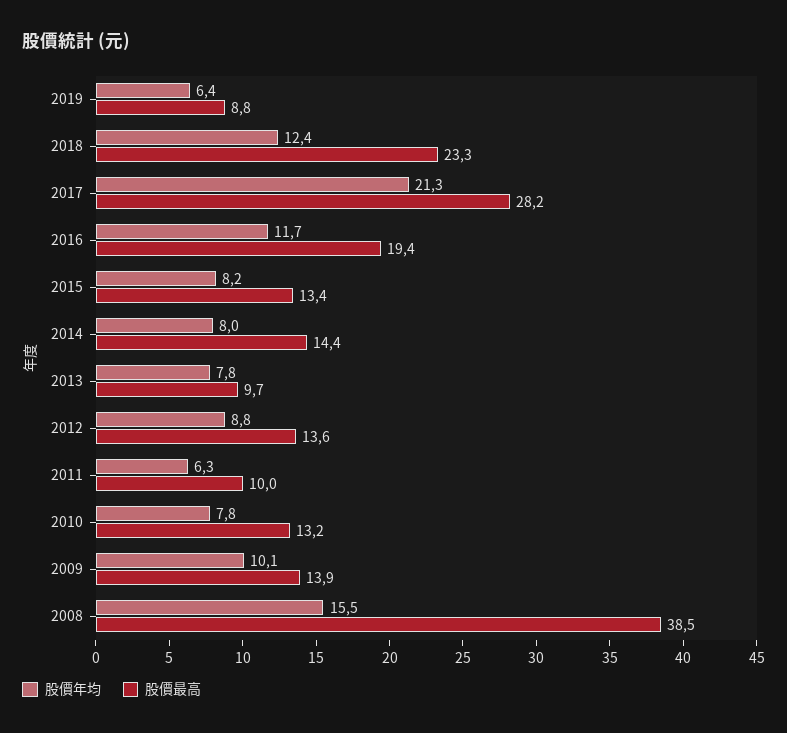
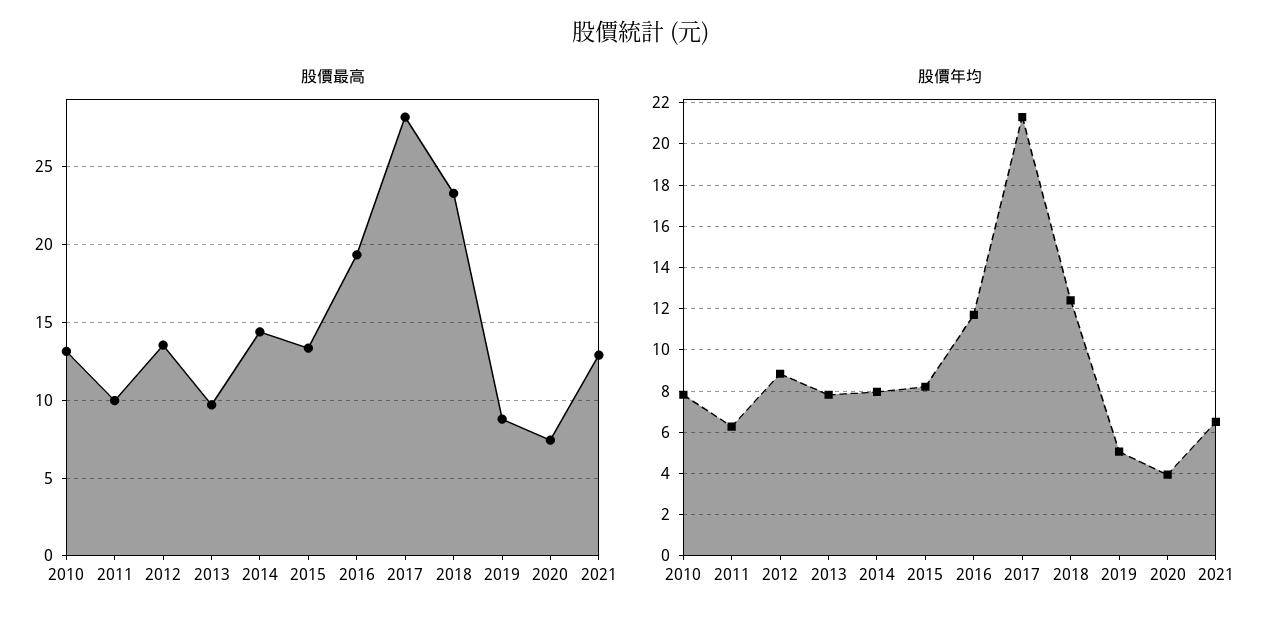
股價年均, 2019: 6.4 -> 5
股價年均, 2009: 10.1 -> none
股價最高, 2009: 13.9 -> none
股價年均, 2008: 15.5 -> none
股價最高, 2008: 38.5 -> none
股價最高, 2020: none -> 7.5
股價最高, 2021: none -> 13
股價年均, 2020: none -> 4
股價年均, 2021: none -> 6.5

